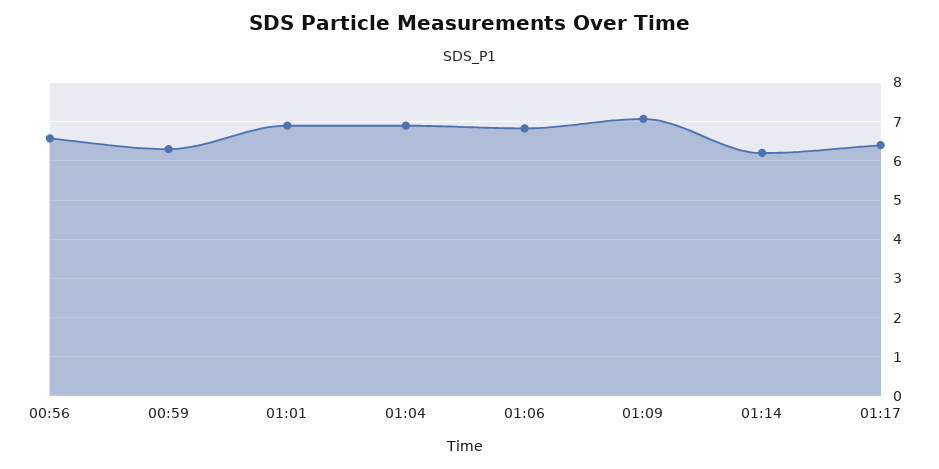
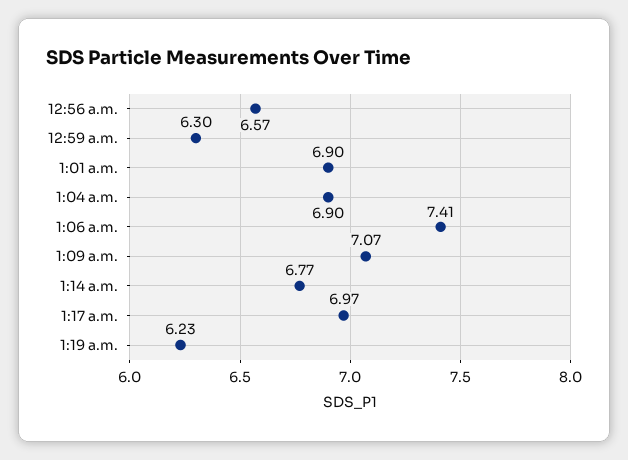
01:06: 6.8 -> 7.41
01:14: 6.2 -> 6.77
01:17: 6.4 -> 6.97
1:19 a.m.: none -> 6.23

